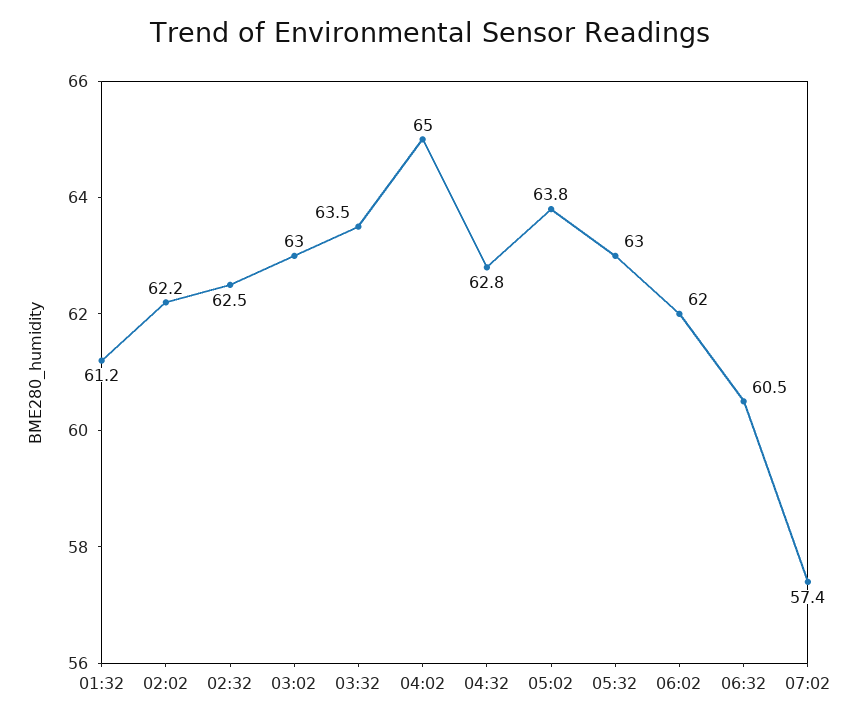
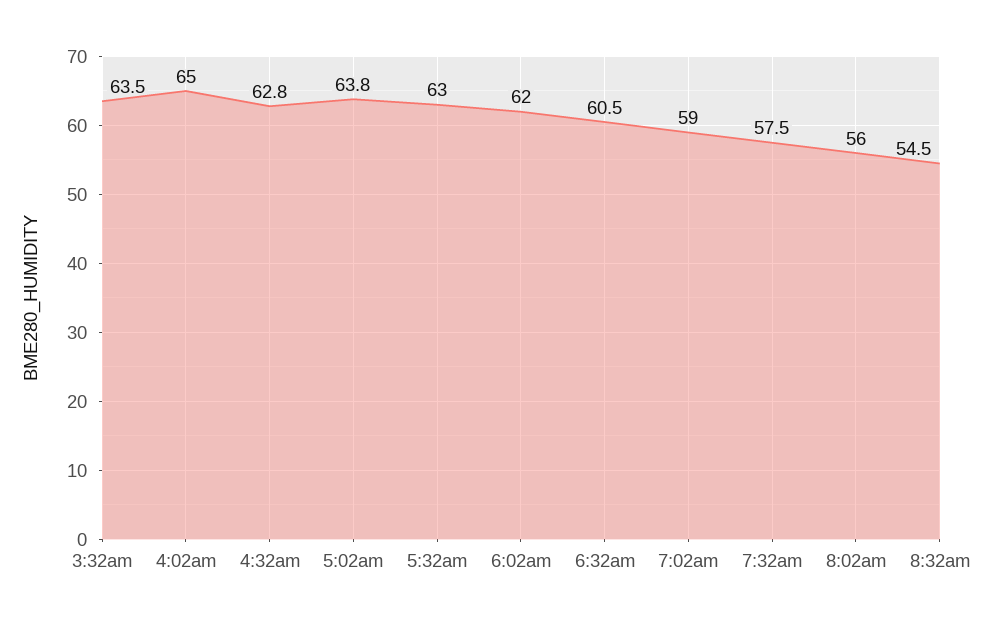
01:32: 61.2 -> none
02:02: 62.2 -> none
02:32: 62.5 -> none
03:02: 63 -> none
07:02: 57.4 -> 59
7:32am: none -> 57.5
8:02am: none -> 56
8:32am: none -> 54.5

